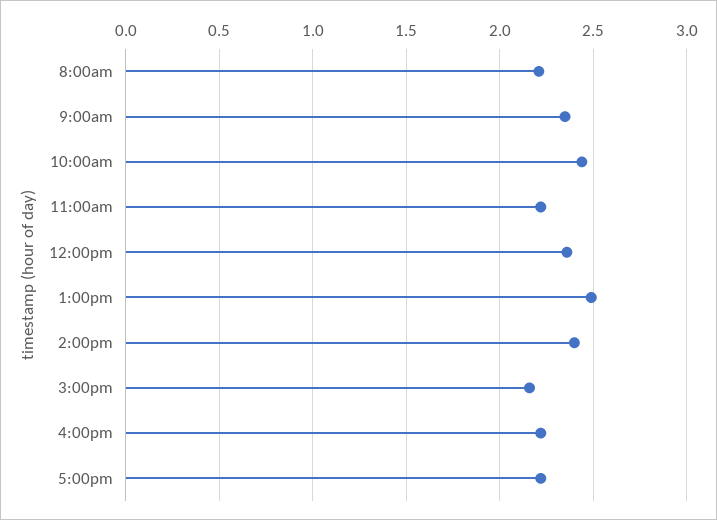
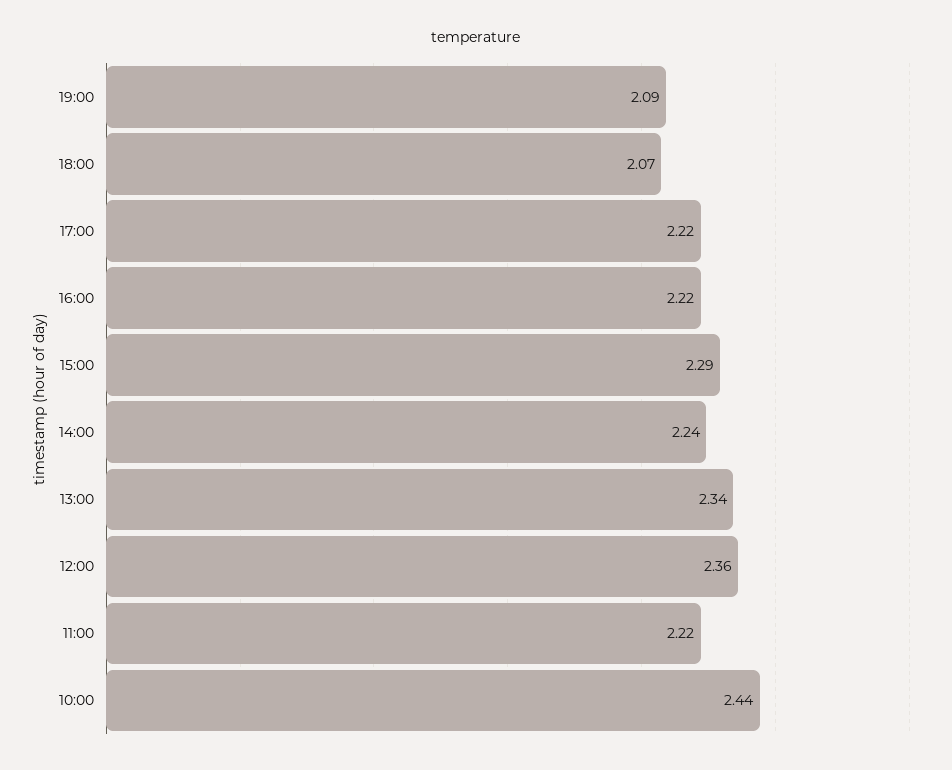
8:00am: 2.2 -> none
9:00am: 2.35 -> none
1:00pm: 2.5 -> 2.34
2:00pm: 2.4 -> 2.24
3:00pm: 2.15 -> 2.29
19:00: none -> 2.09
18:00: none -> 2.07

